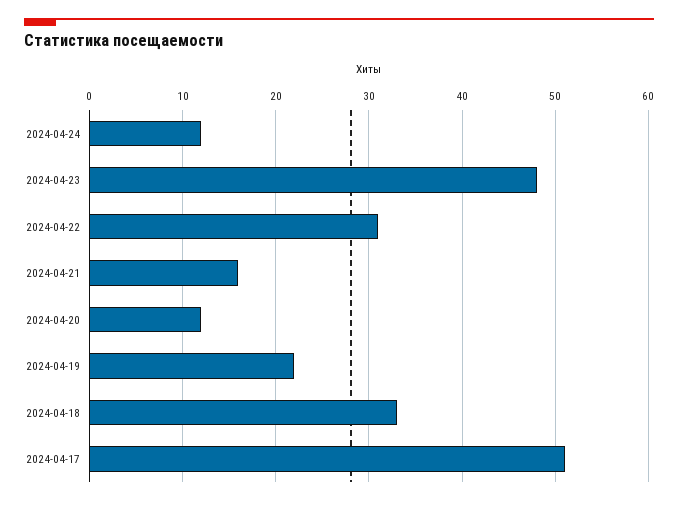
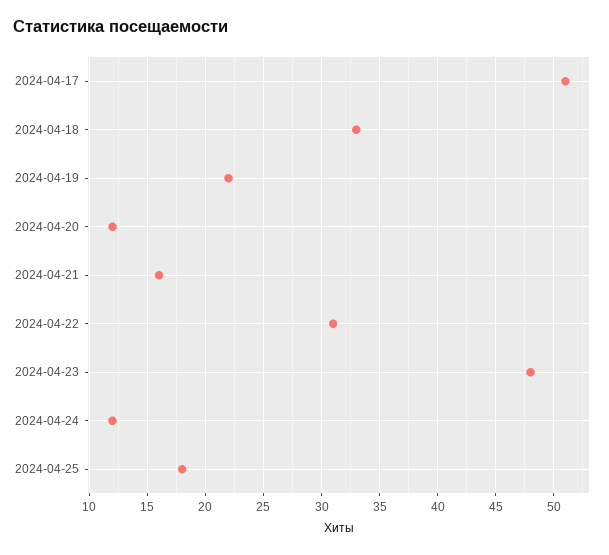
2024-04-25: none -> 18

